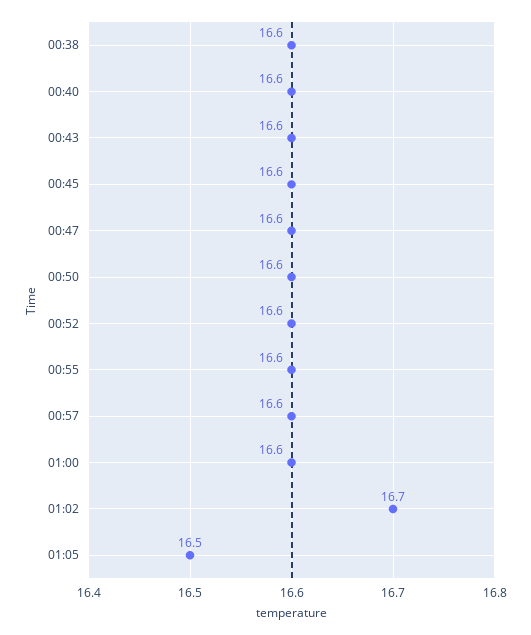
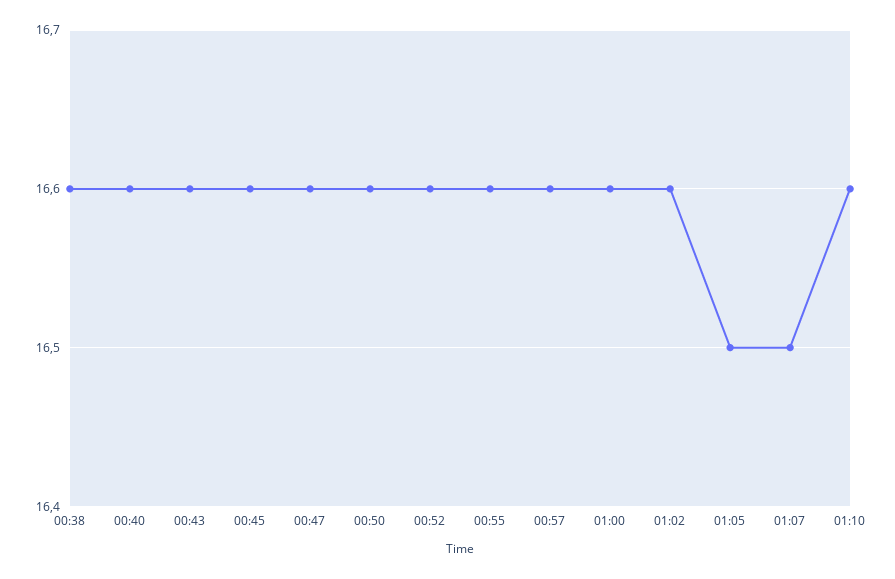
01:02: 16.7 -> 16.6
01:07: none -> 16.5
01:10: none -> 16.6

